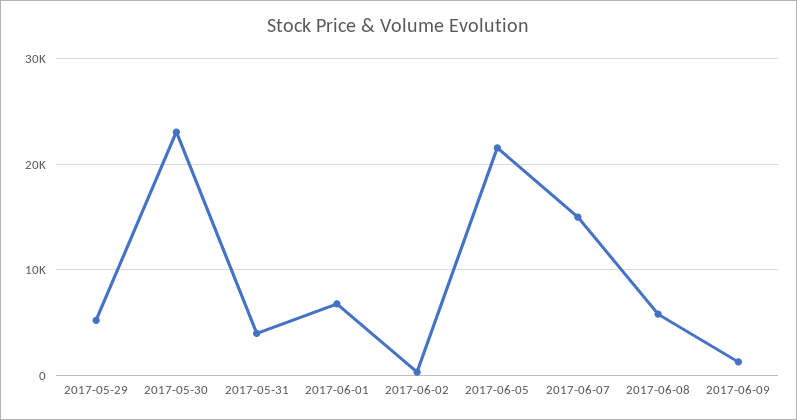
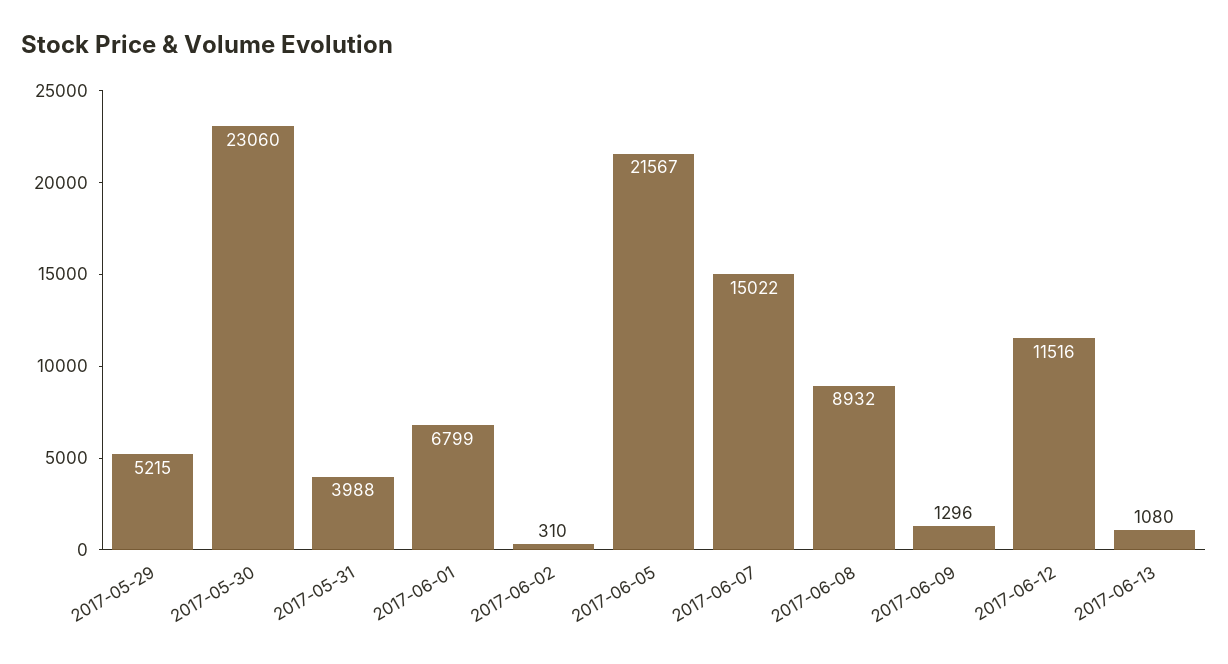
2017-06-08: 6000 -> 8932
2017-06-12: none -> 11516
2017-06-13: none -> 1080

